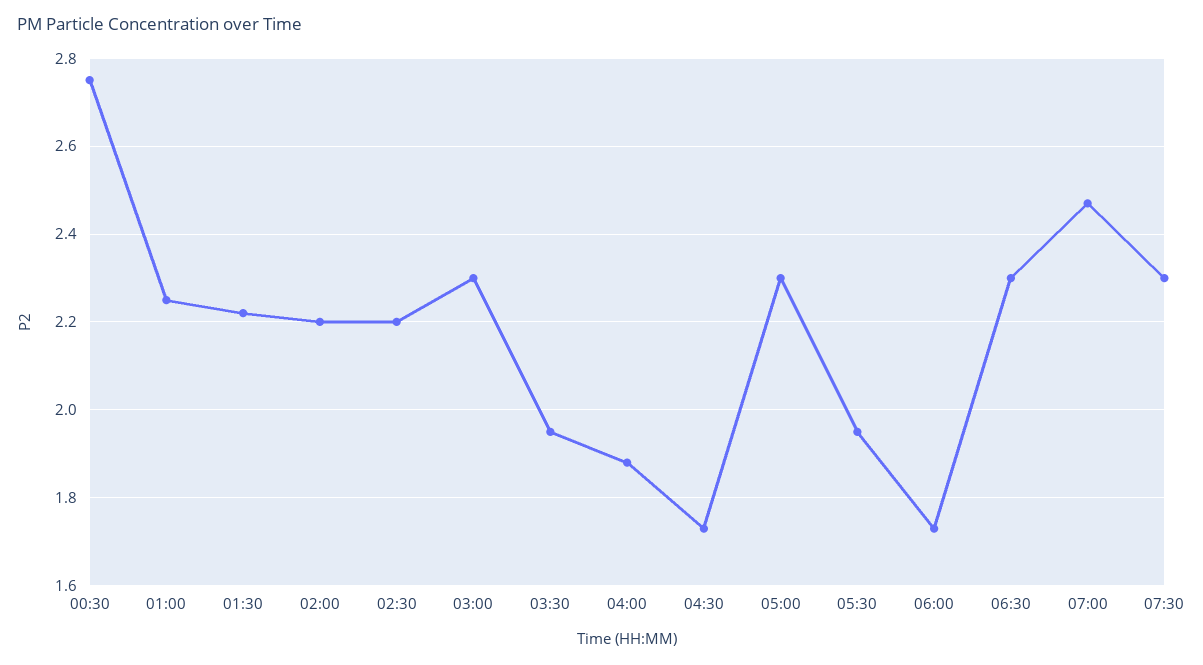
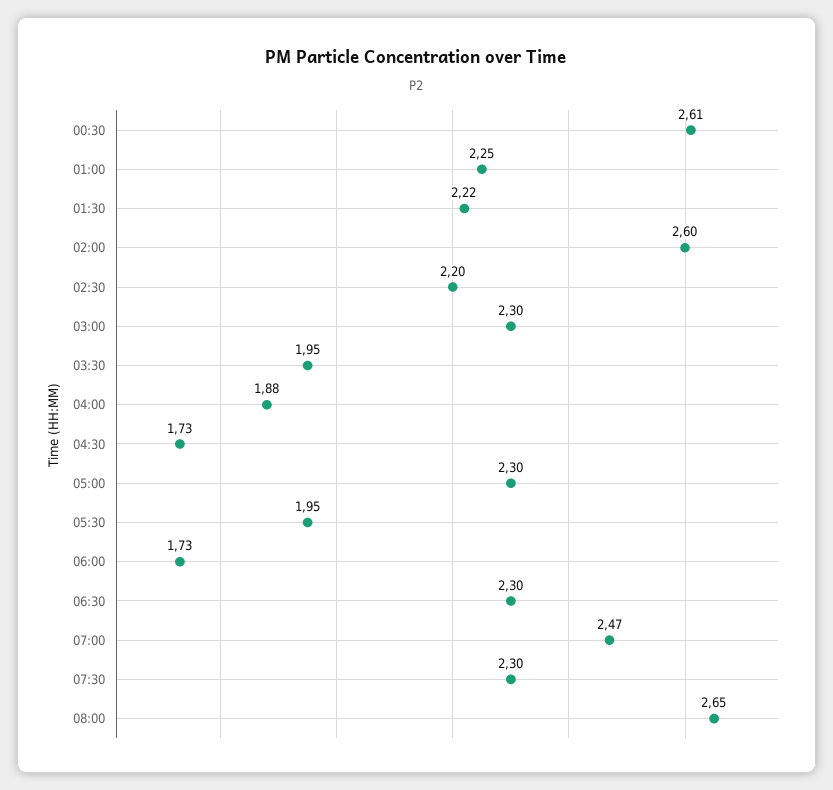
00:30: 2.75 -> 2.61
02:00: 2.2 -> 2.6
08:00: none -> 2.65

